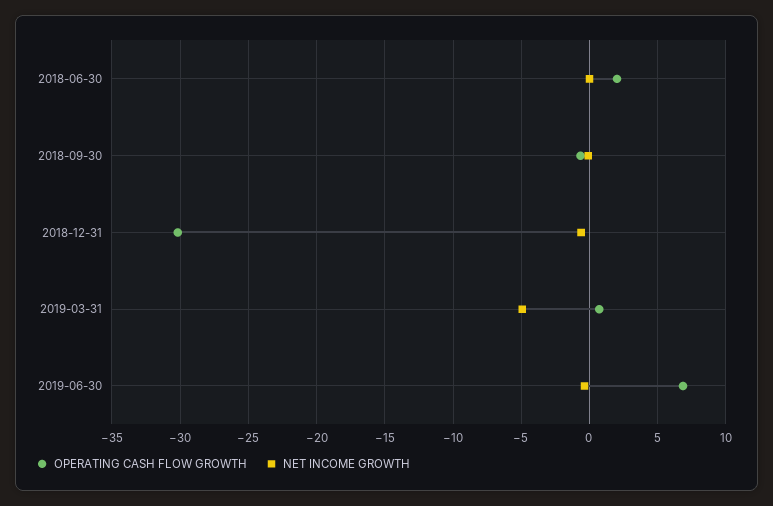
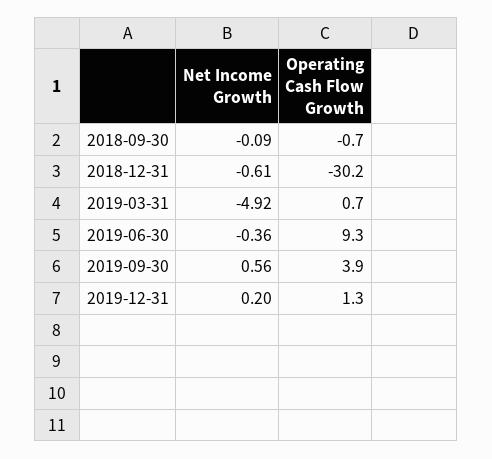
OPERATING CASH FLOW GROWTH, 2018-06-30: 2 -> none
NET INCOME GROWTH, 2018-06-30: 0 -> none
OPERATING CASH FLOW GROWTH, 2019-06-30: 7 -> 9.3
NET INCOME GROWTH, 2019-09-30: none -> 0.56
OPERATING CASH FLOW GROWTH, 2019-09-30: none -> 3.9
NET INCOME GROWTH, 2019-12-31: none -> 0.2
OPERATING CASH FLOW GROWTH, 2019-12-31: none -> 1.3

